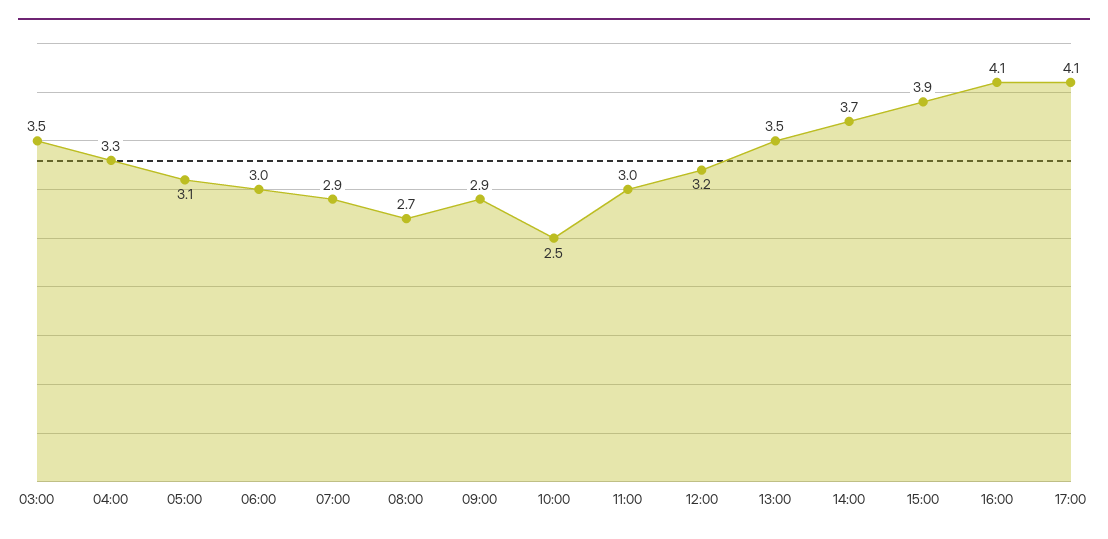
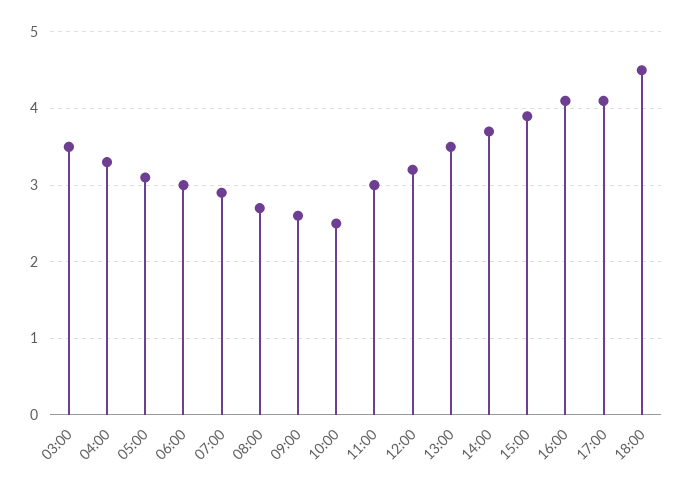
09:00: 2.9 -> 2.6
18:00: none -> 4.5

